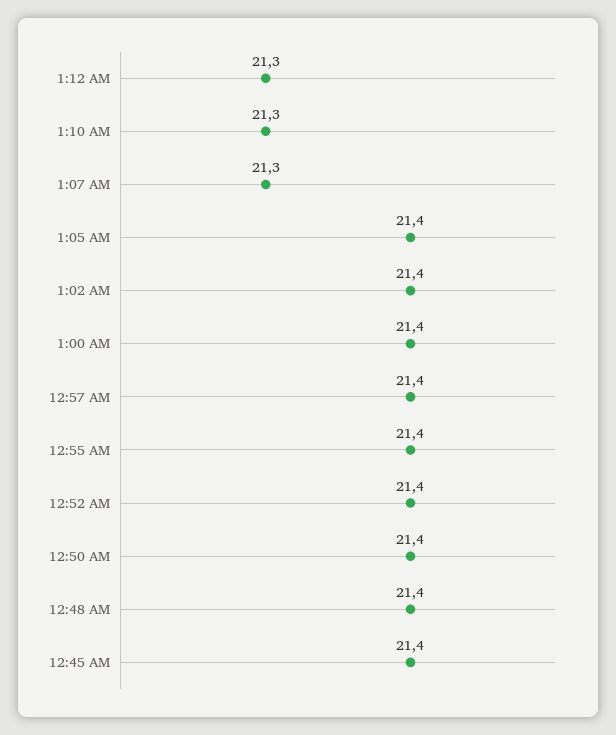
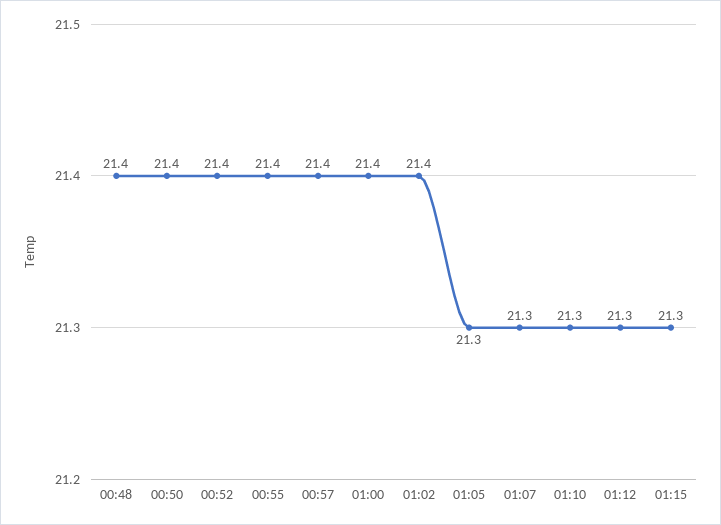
1:05 AM: 21.4 -> 21.3
12:45 AM: 21.4 -> none
01:15: none -> 21.3

